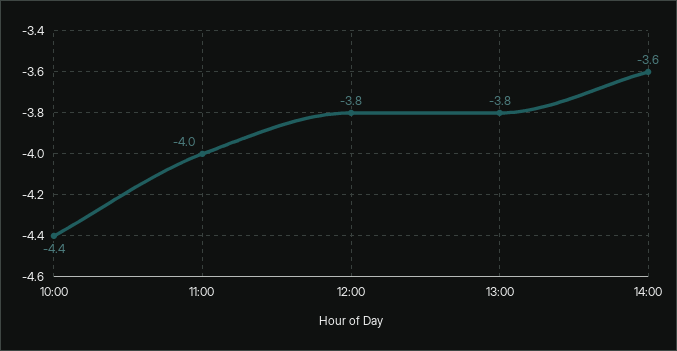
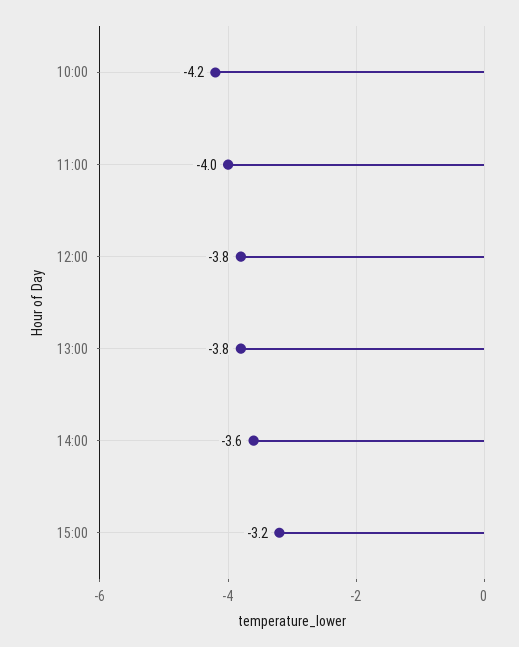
10:00: -4.4 -> -4.2
15:00: none -> -3.2

